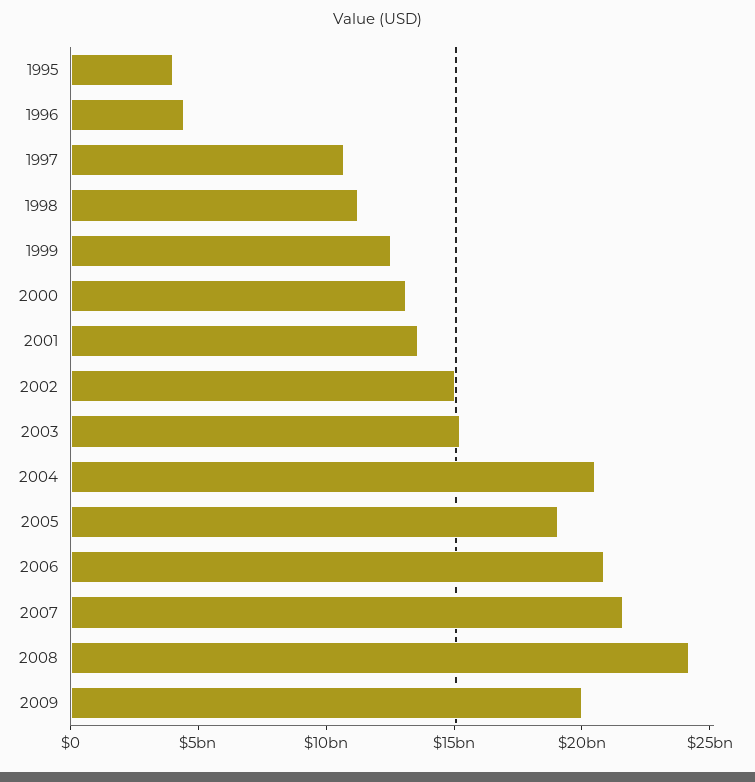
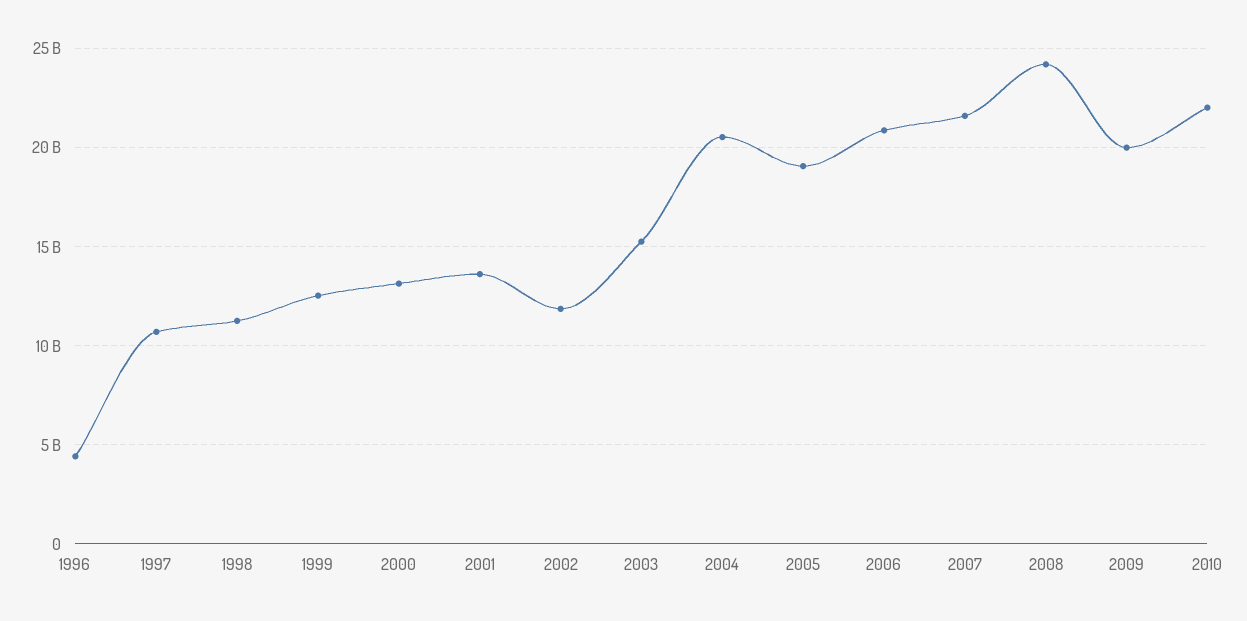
1995: 4000000000 -> none
2002: 15000000000 -> 12000000000
2010: none -> 22000000000

